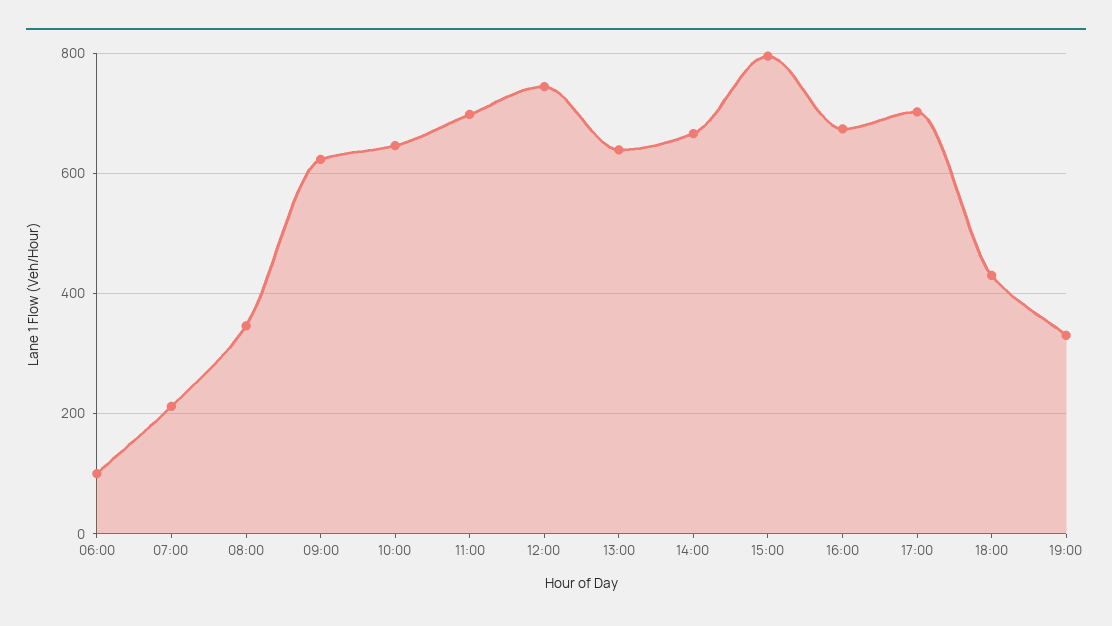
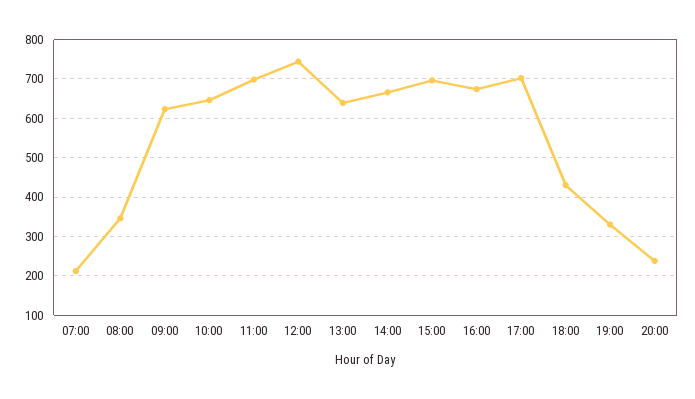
06:00: 100 -> none
15:00: 800 -> 700
20:00: none -> 240

